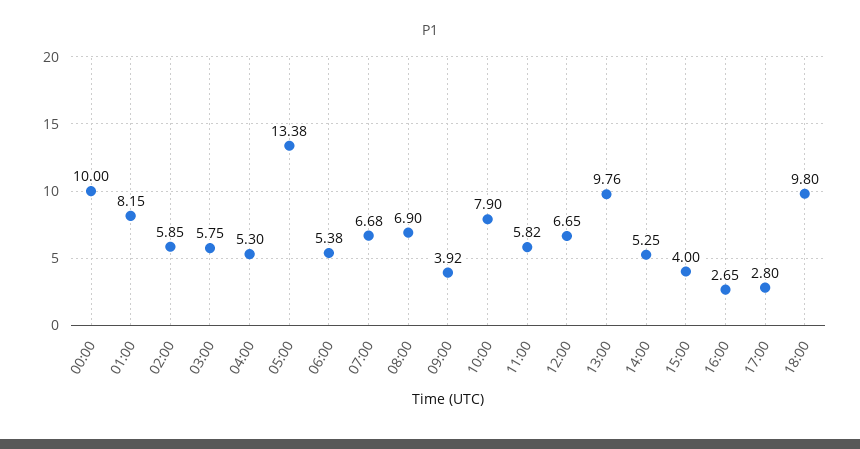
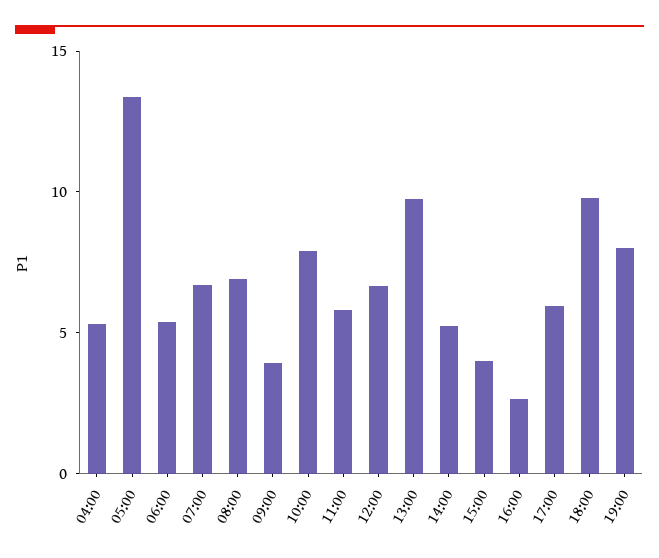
00:00: 10 -> none
01:00: 8.15 -> none
02:00: 5.85 -> none
03:00: 5.75 -> none
17:00: 2.8 -> 6
19:00: none -> 8

